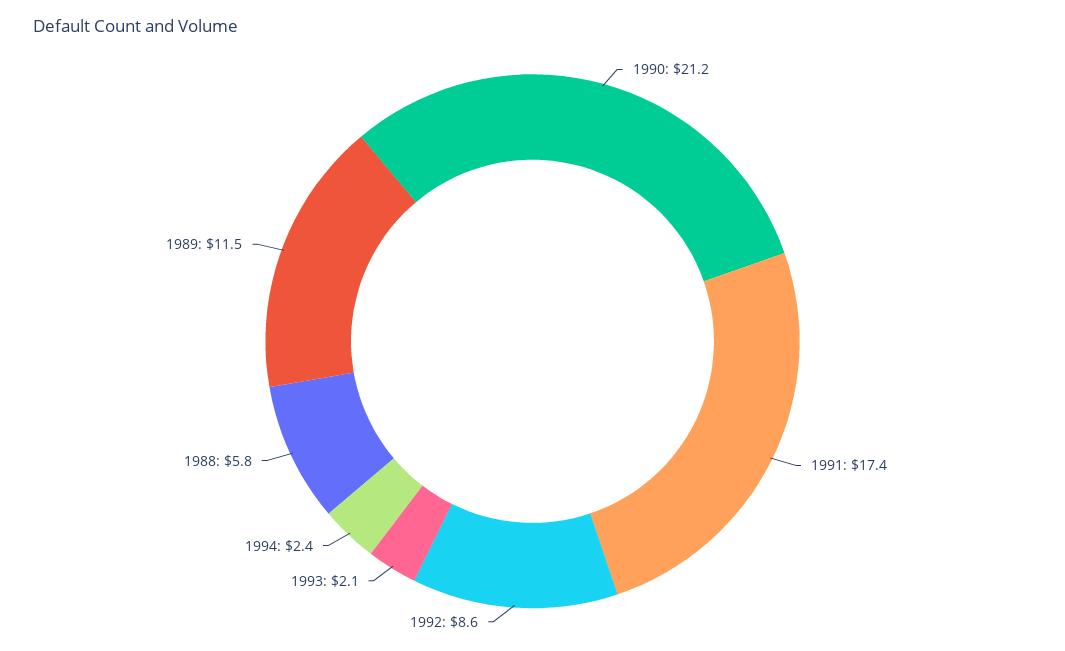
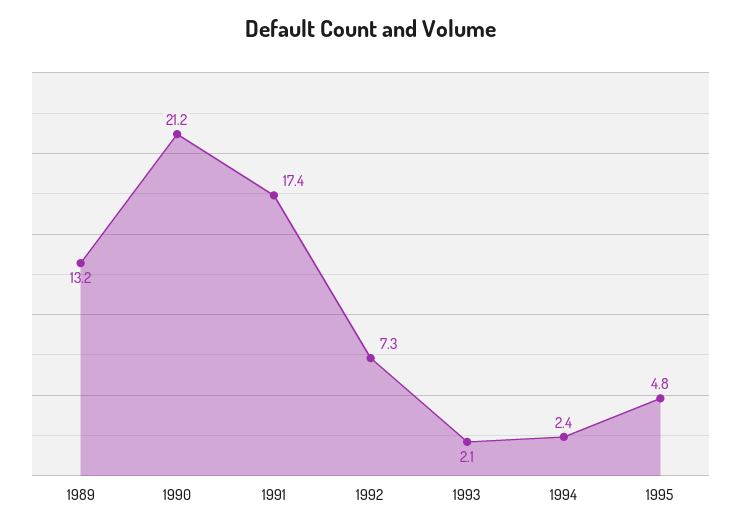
1992: 8.6 -> 7.3
1988: 5.8 -> none
1989: 11.5 -> 13.2
1995: none -> 4.8

